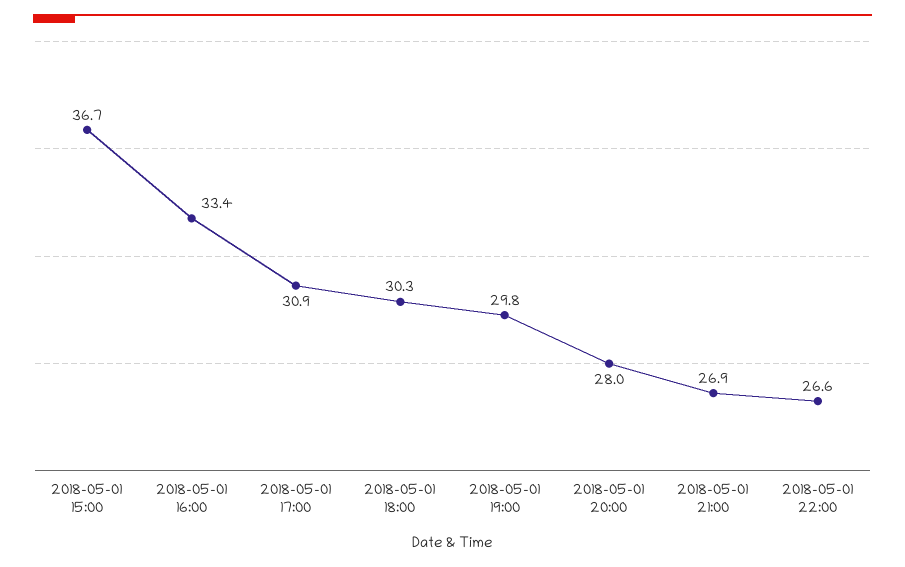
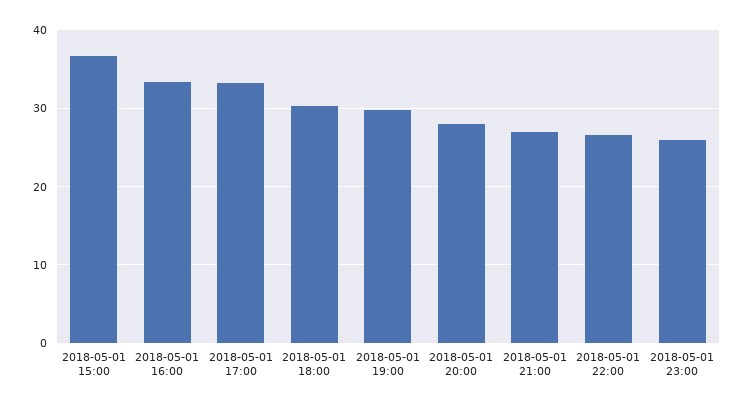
2018-05-01 17:00: 30.9 -> 33
2018-05-01 23:00: none -> 26

